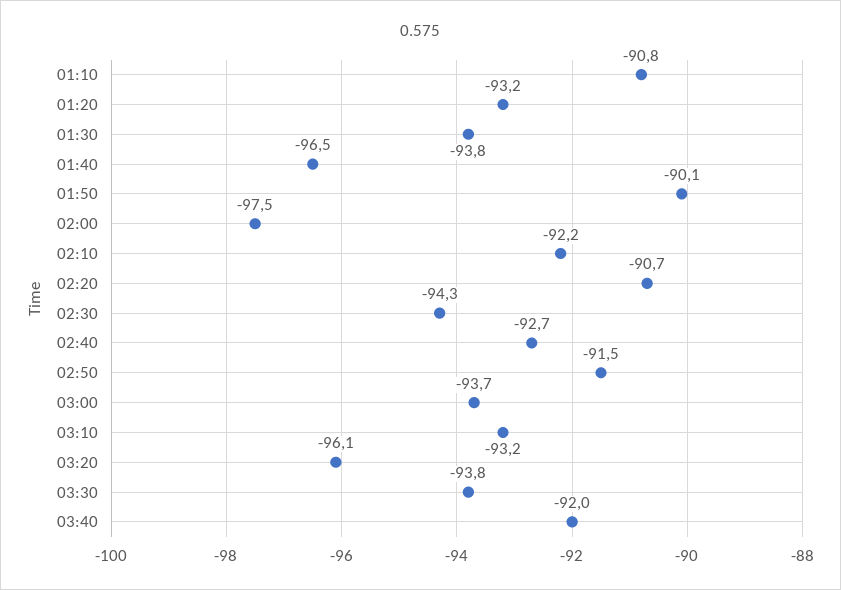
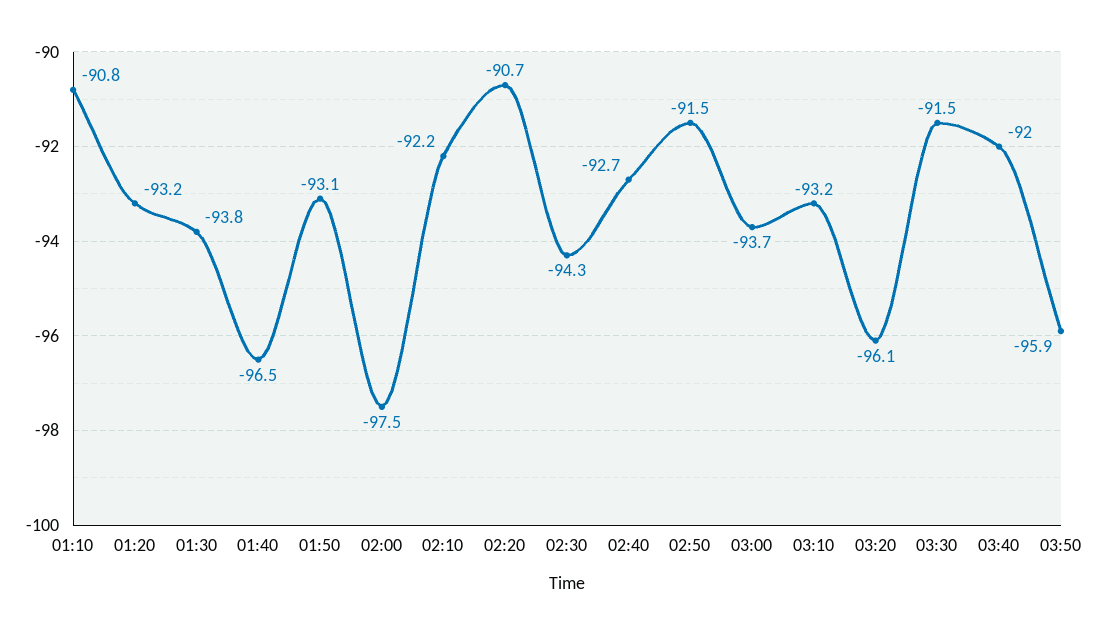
01:50: -90.1 -> -93.1
03:30: -93.8 -> -91.5
03:50: none -> -95.9

